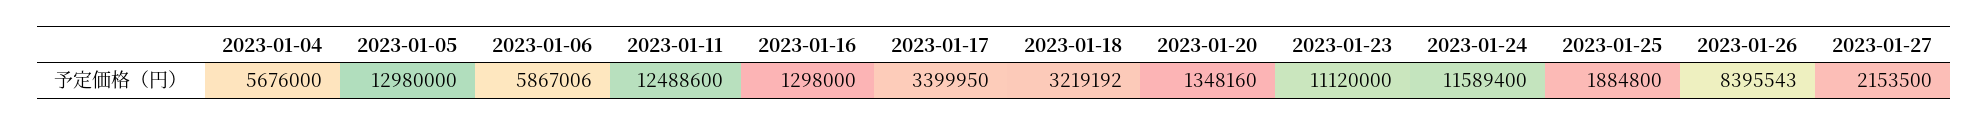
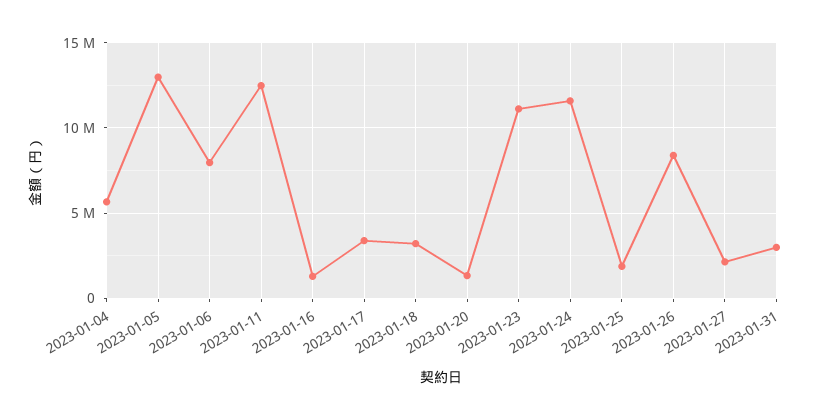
2023-01-06: 5867006 -> 8000000
2023-01-31: none -> 3000000

